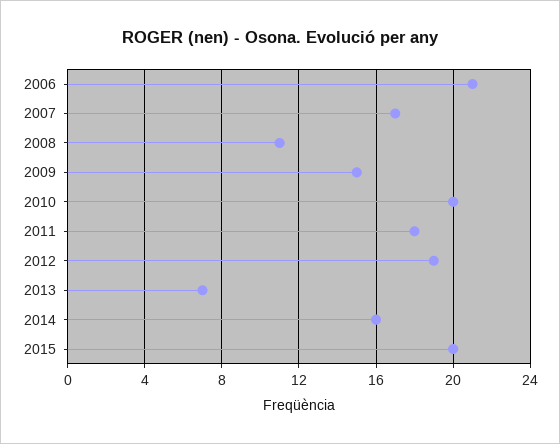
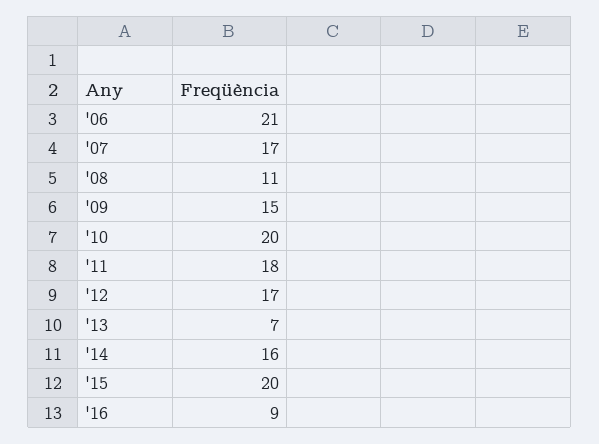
2012: 19 -> 17
'16: none -> 9

